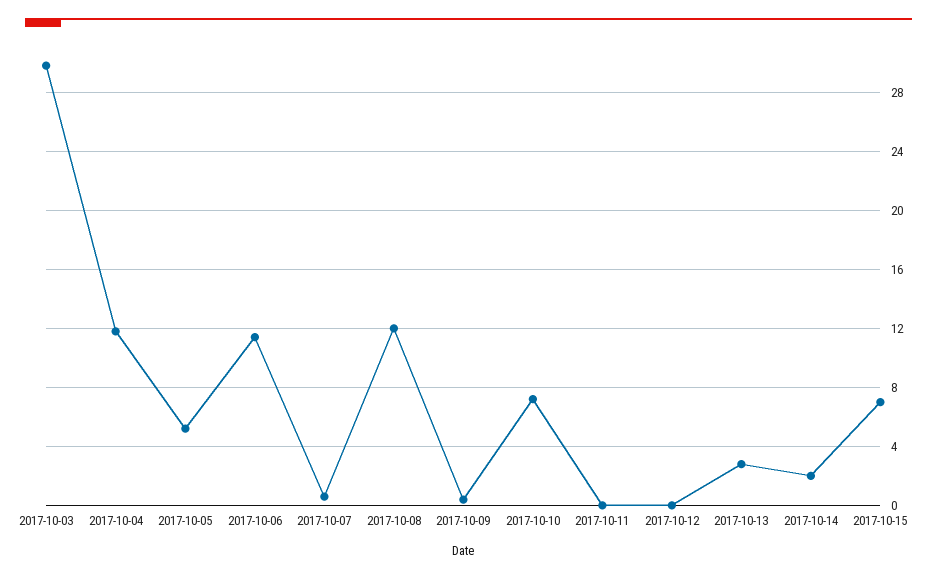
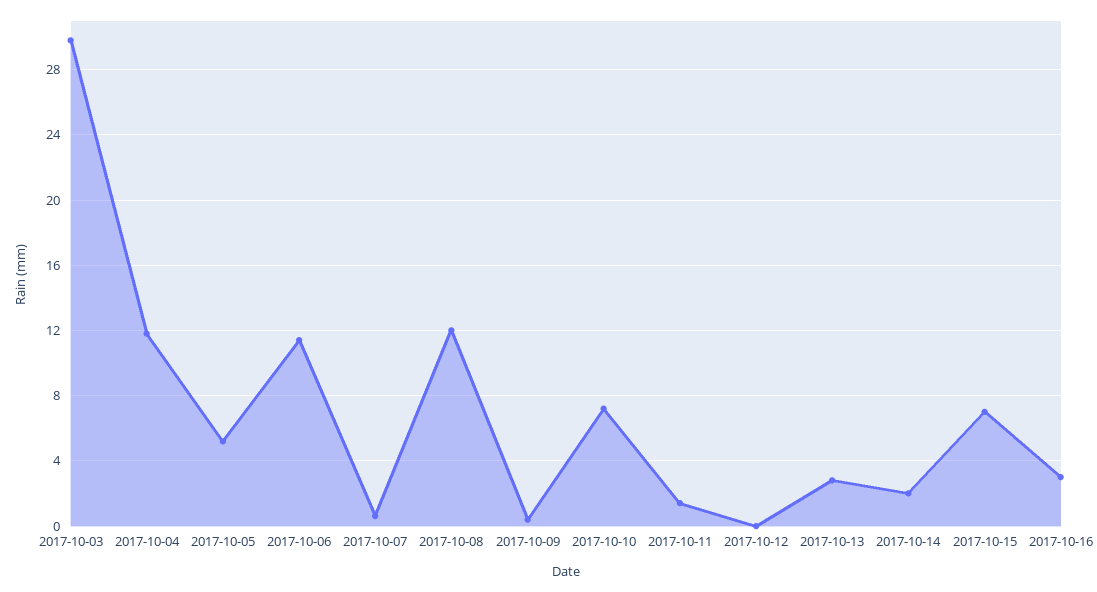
2017-10-11: 0 -> 1.5
2017-10-16: none -> 3

